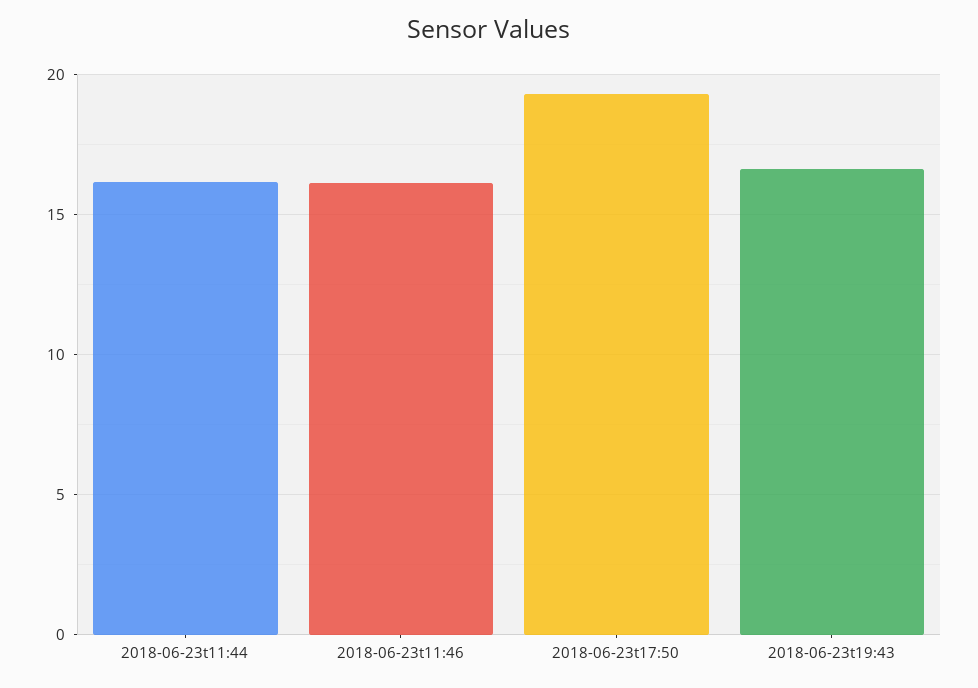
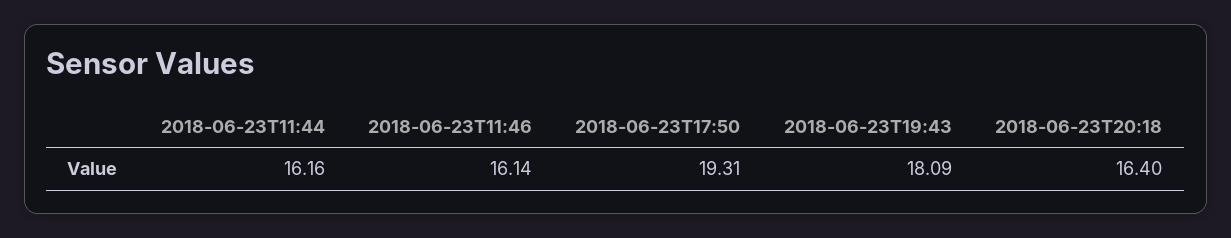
2018-06-23t19:43: 16.5 -> 18.09
2018-06-23T20:18: none -> 16.4

